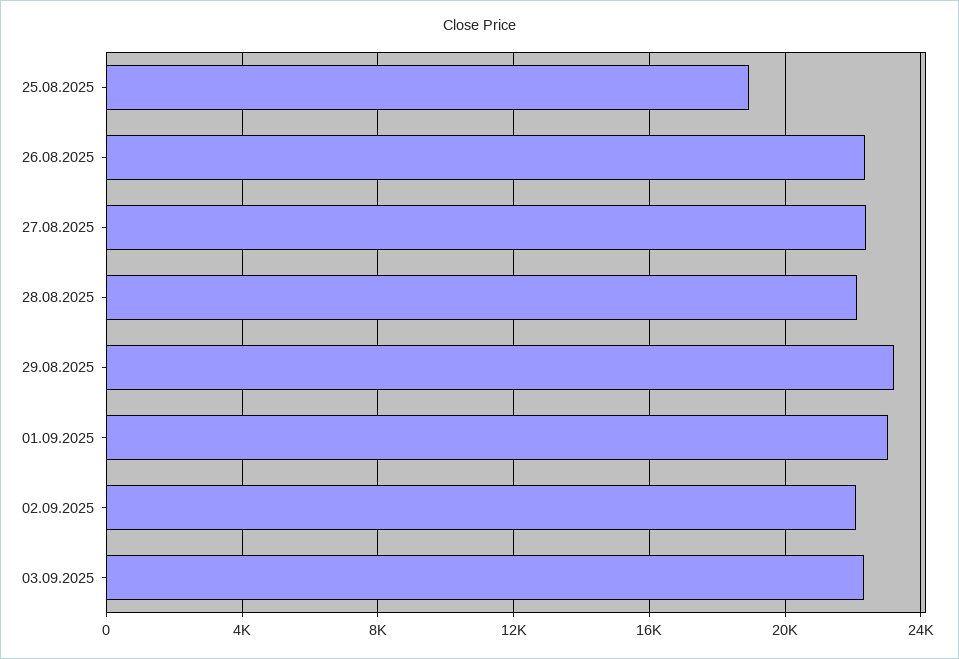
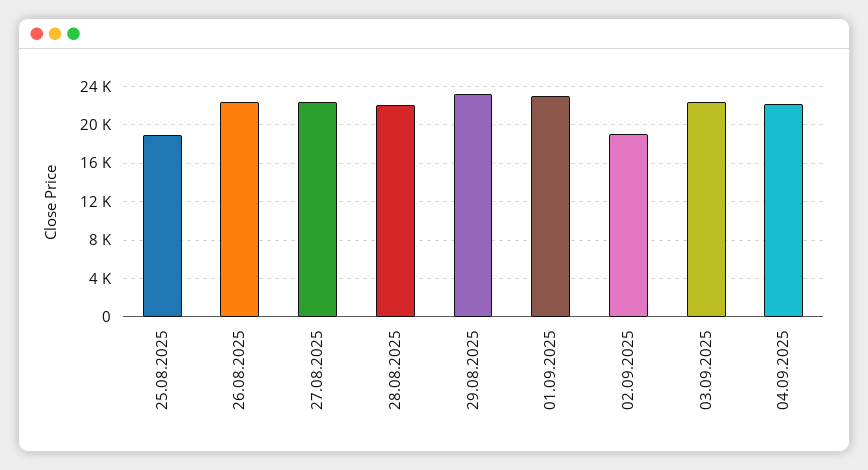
02.09.2025: 22000 -> 19000
04.09.2025: none -> 22000

